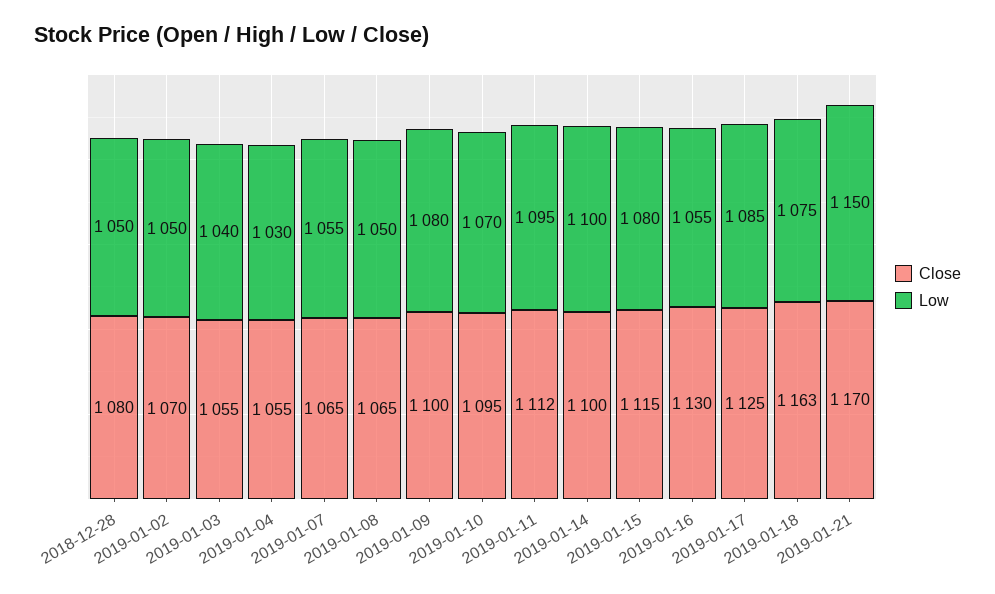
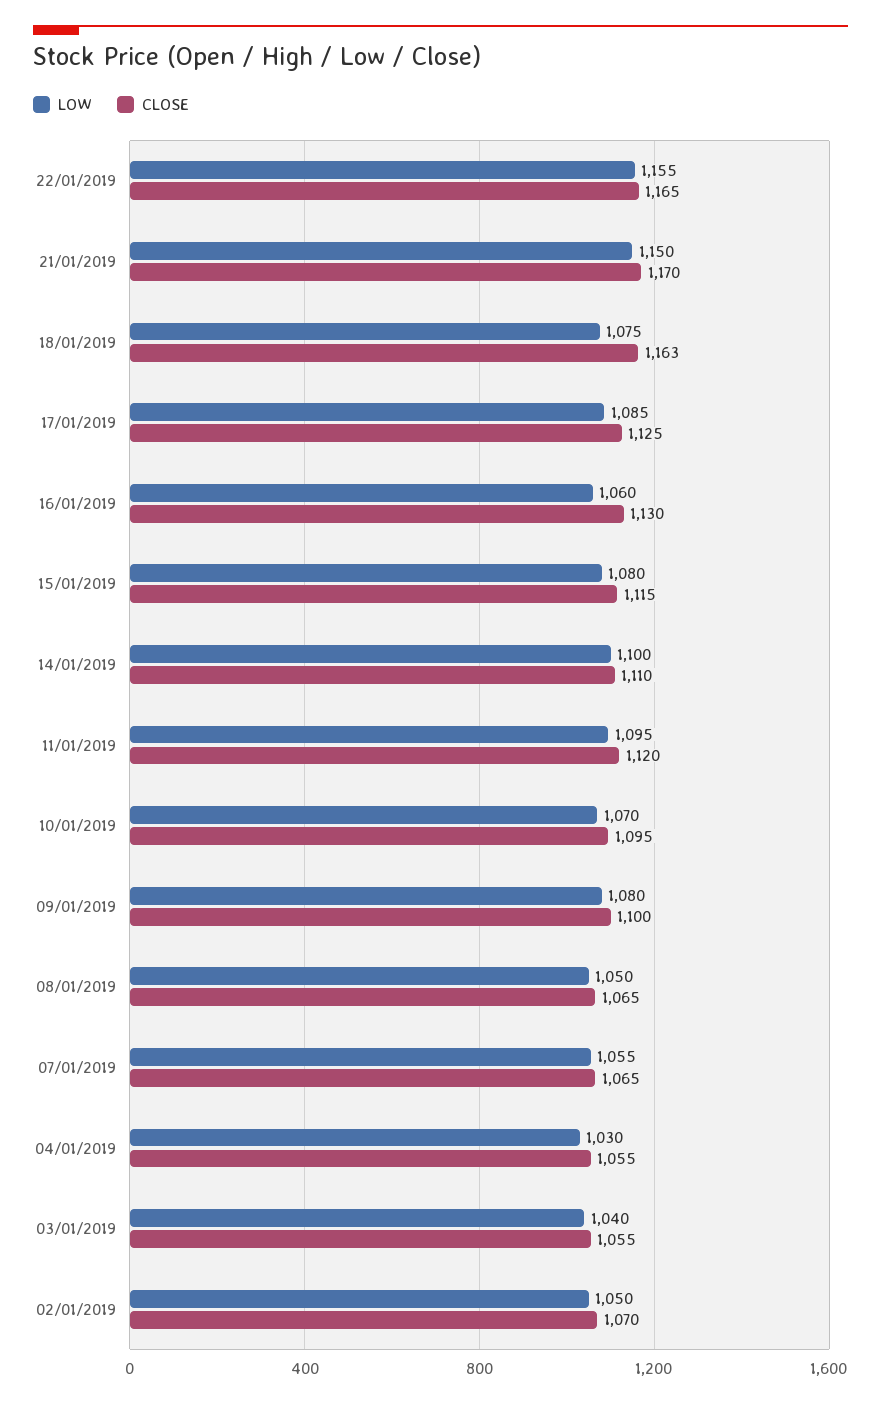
Close, 2018-12-28: 1080 -> none
Low, 2018-12-28: 1050 -> none
Close, 2019-01-11: 1112 -> 1120
Close, 2019-01-14: 1100 -> 1110
Low, 2019-01-16: 1055 -> 1060
Low, 22/01/2019: none -> 1155
Close, 22/01/2019: none -> 1165

